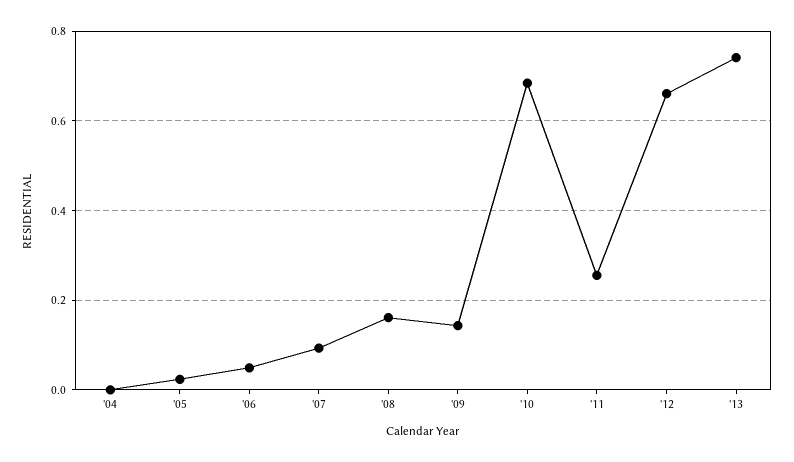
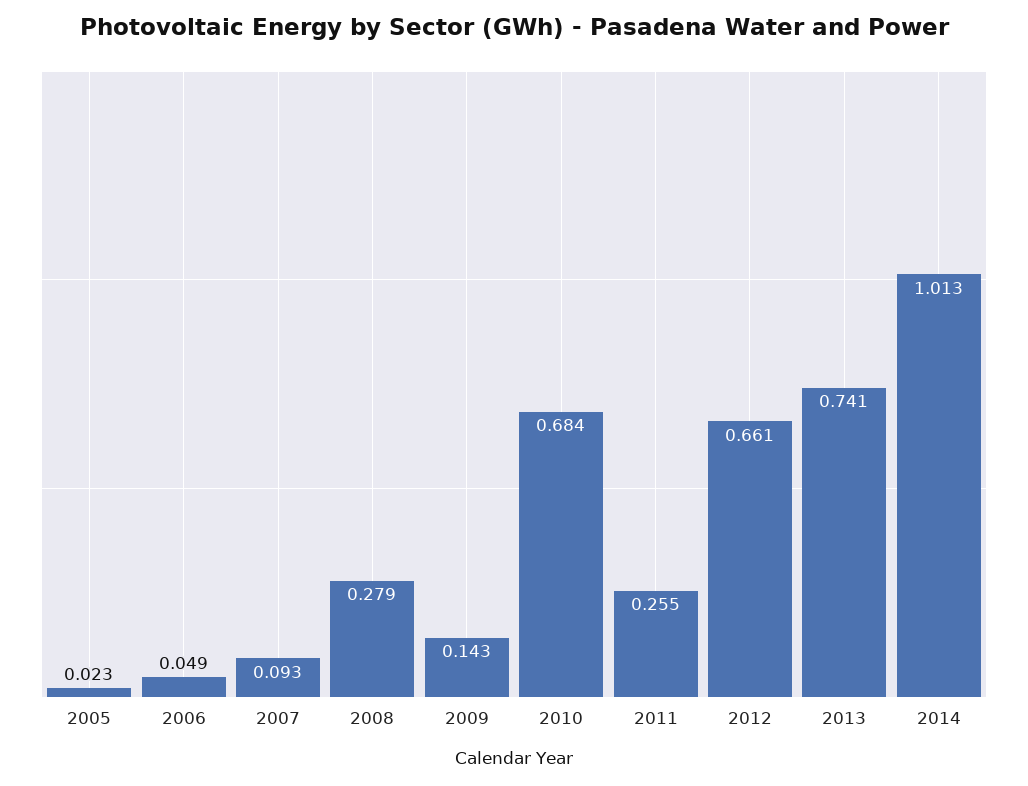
'04: 0 -> none
'08: 0.16 -> 0.279
2014: none -> 1.013

